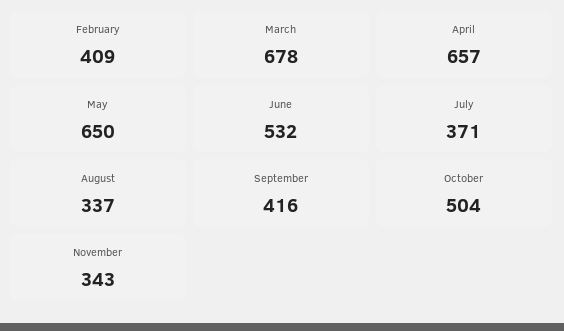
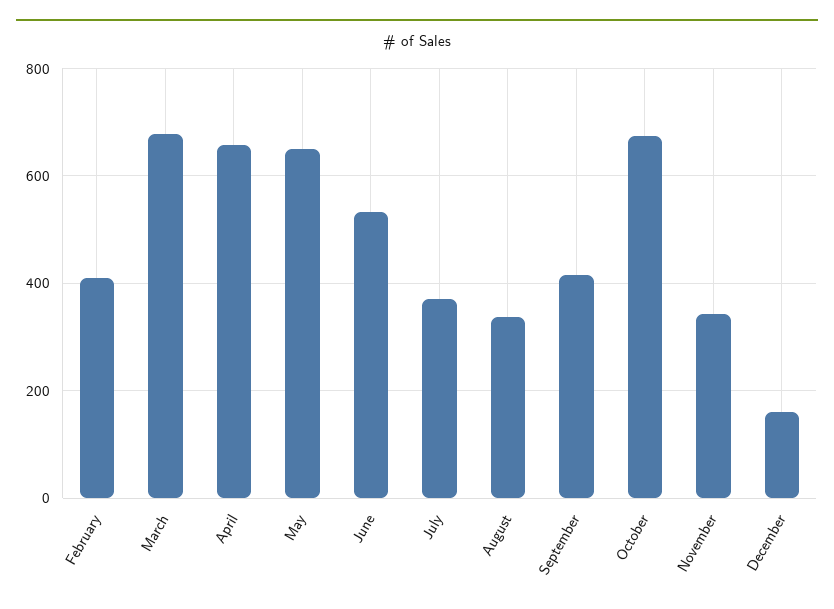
October: 504 -> 680
December: none -> 160

